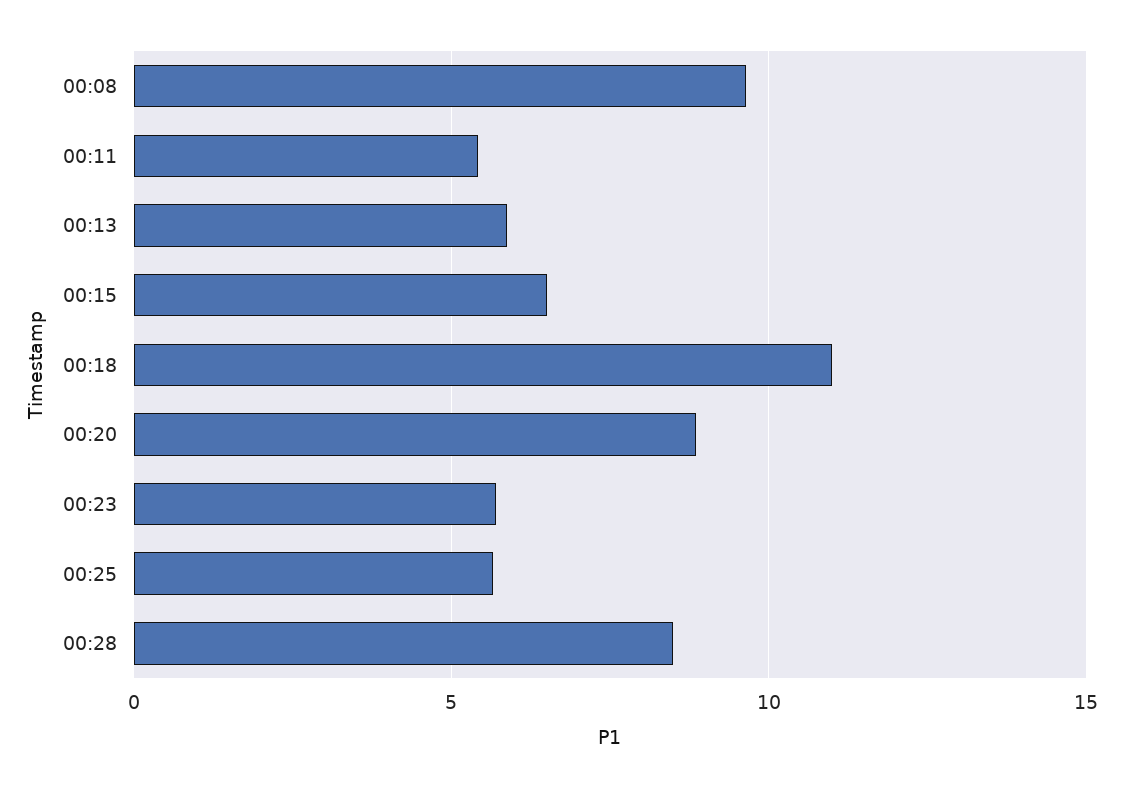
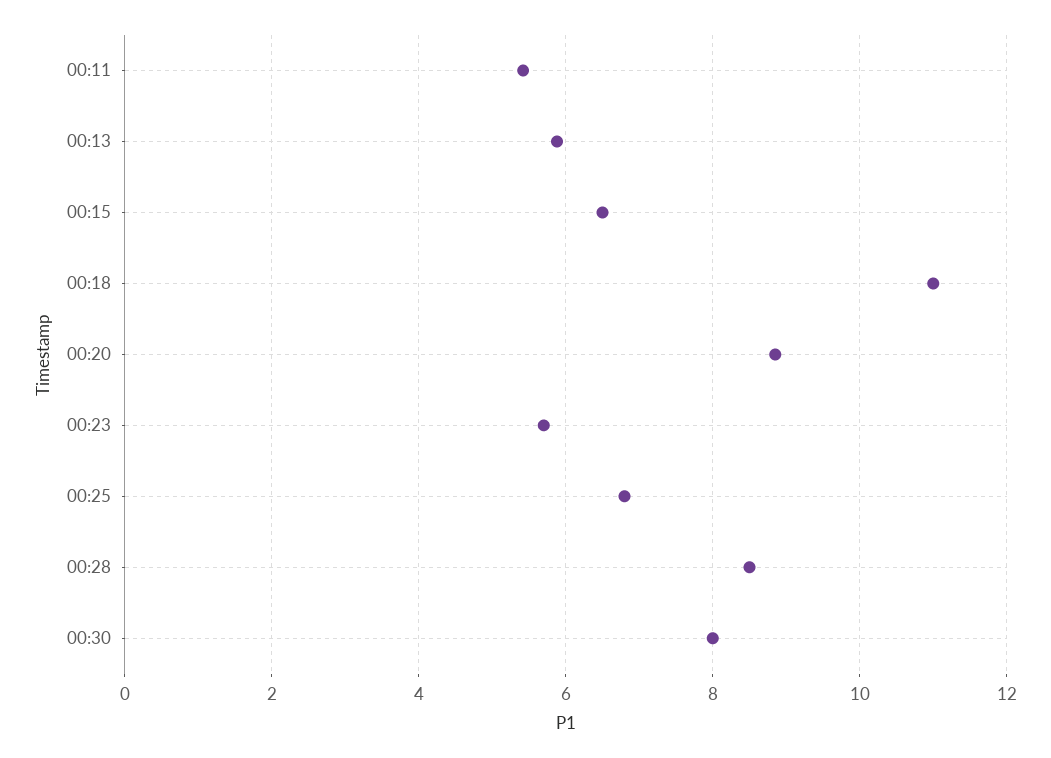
00:08: 9.5 -> none
00:25: 5.5 -> 6.8
00:30: none -> 8

